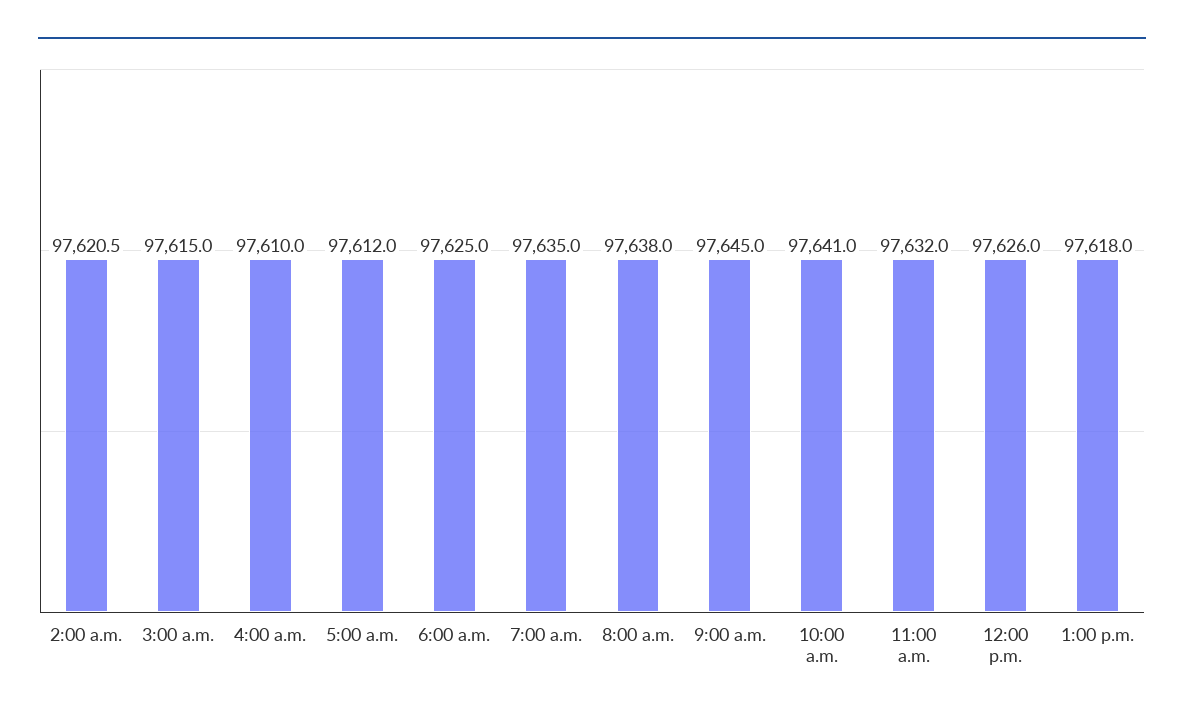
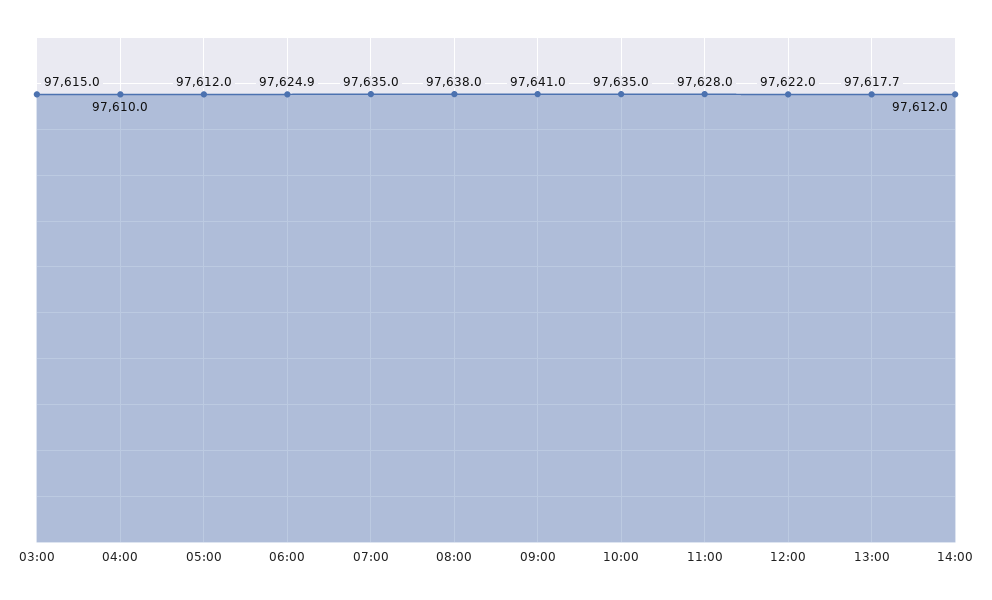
2:00 a.m.: 97620.5 -> none
6:00 a.m.: 97625 -> 97624.9
9:00 a.m.: 97645 -> 97641
10:00 a.m.: 97641 -> 97635
11:00 a.m.: 97632 -> 97628
12:00 p.m.: 97626 -> 97622
1:00 p.m.: 97618 -> 97617.7
14:00: none -> 97612

